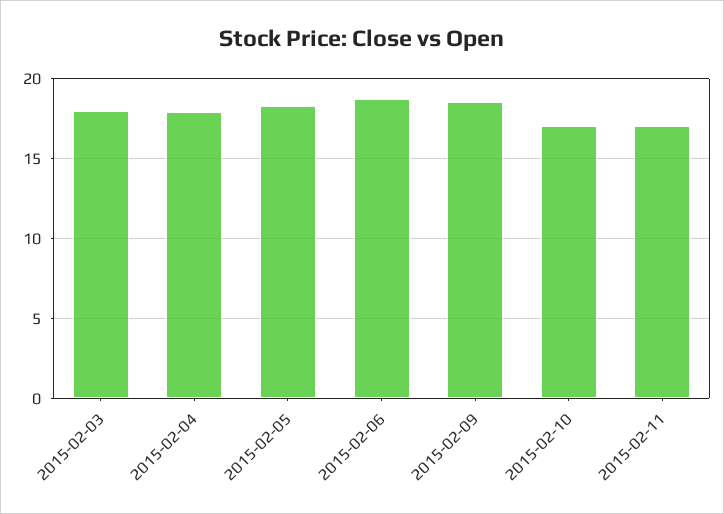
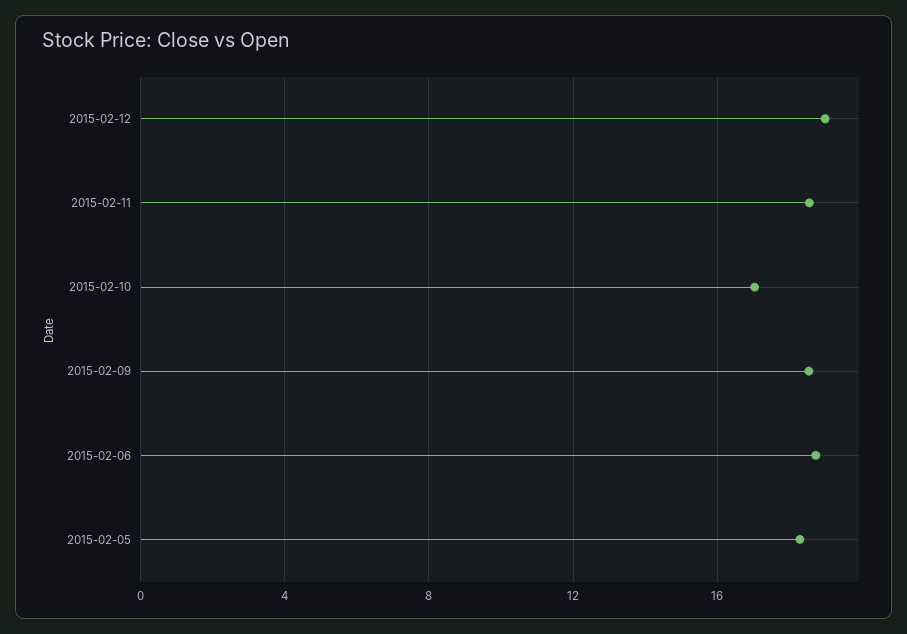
2015-02-03: 18 -> none
2015-02-04: 18 -> none
2015-02-11: 17 -> 18.5
2015-02-12: none -> 19

